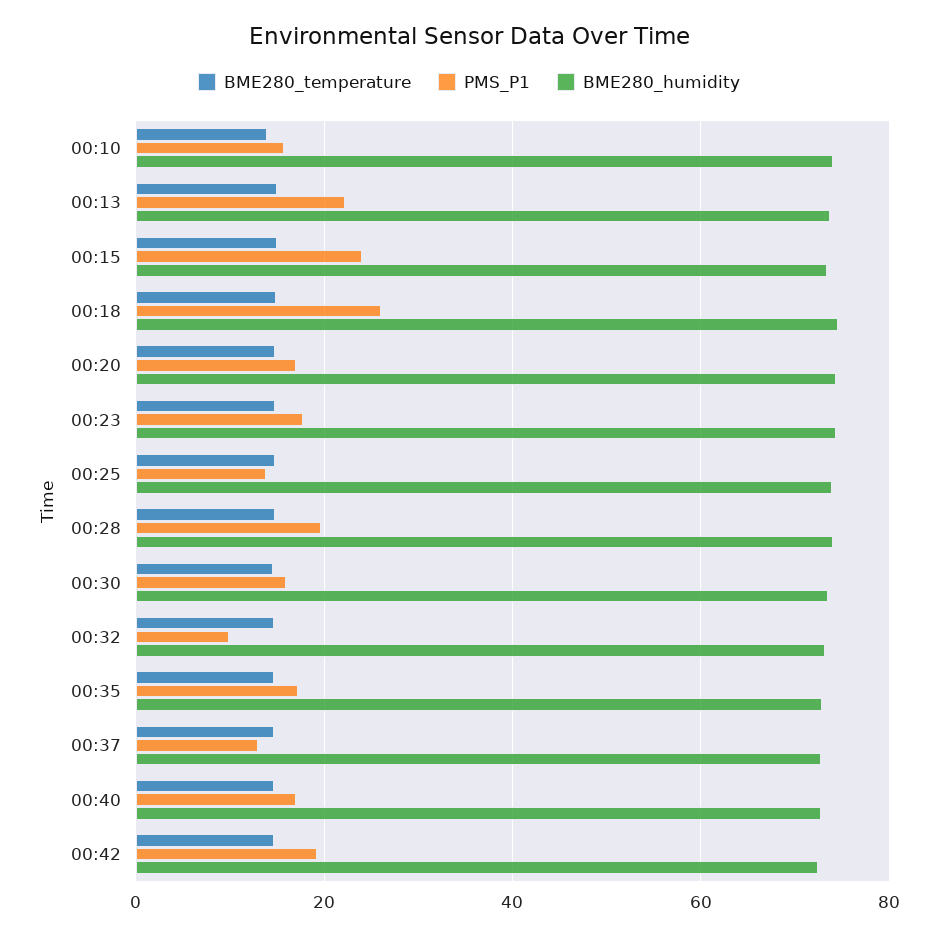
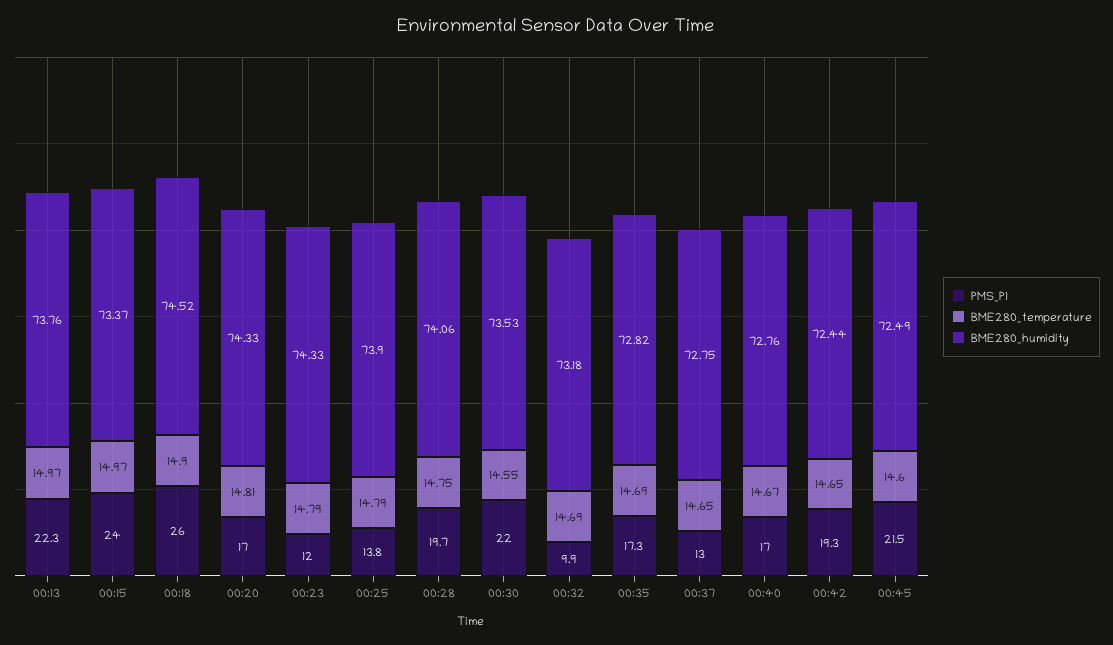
BME280_temperature, 00:10: 14 -> none
PMS_P1, 00:10: 16 -> none
BME280_humidity, 00:10: 74 -> none
PMS_P1, 00:23: 18 -> 12
PMS_P1, 00:30: 16 -> 22
PMS_P1, 00:45: none -> 21.5
BME280_temperature, 00:45: none -> 14.6
BME280_humidity, 00:45: none -> 72.49

